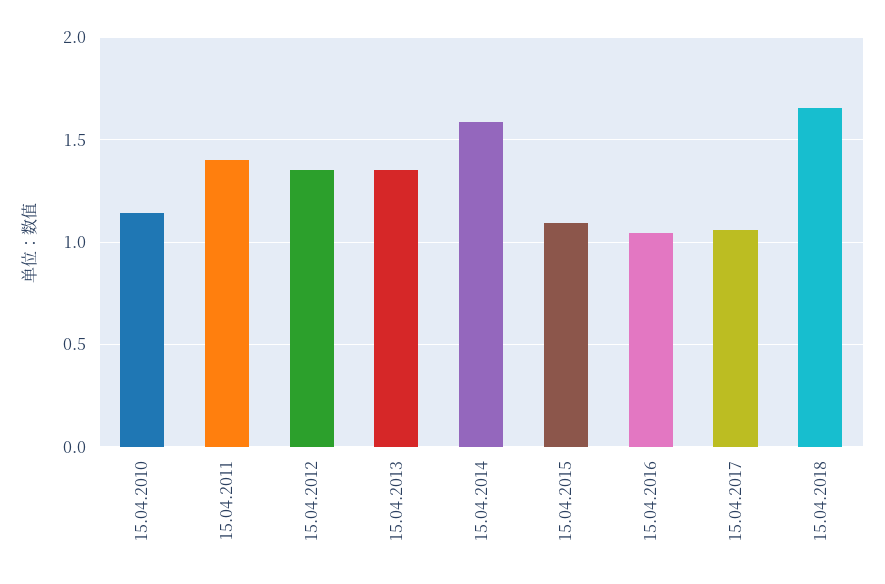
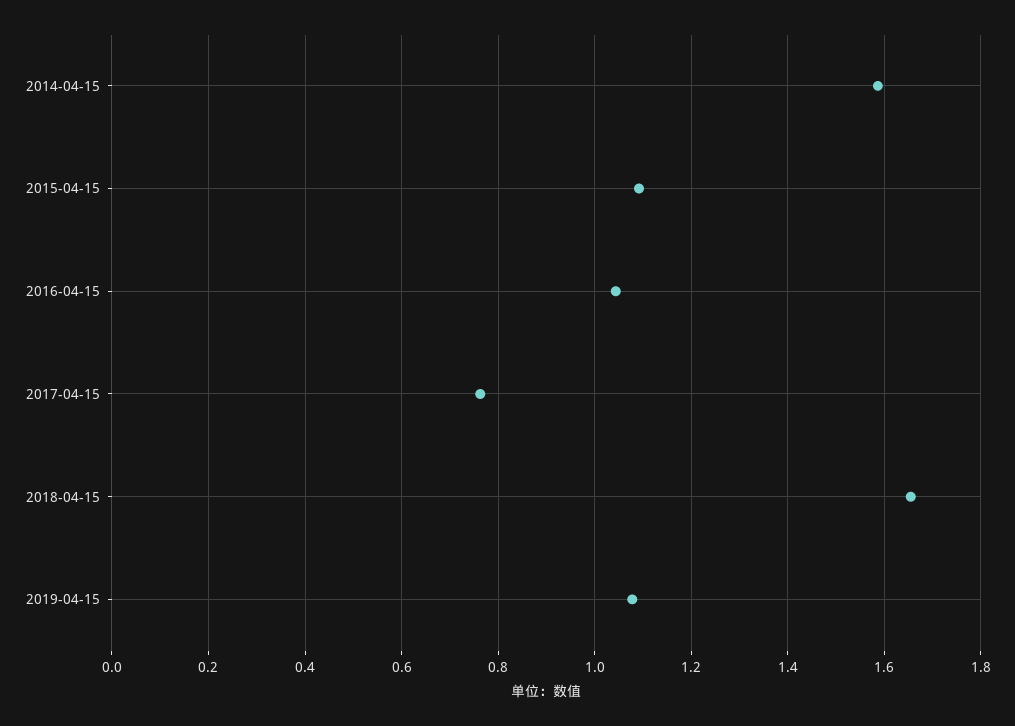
15.04.2010: 1.15 -> none
15.04.2011: 1.4 -> none
15.04.2012: 1.35 -> none
15.04.2013: 1.35 -> none
15.04.2017: 1.05 -> 0.76
2019-04-15: none -> 1.08

